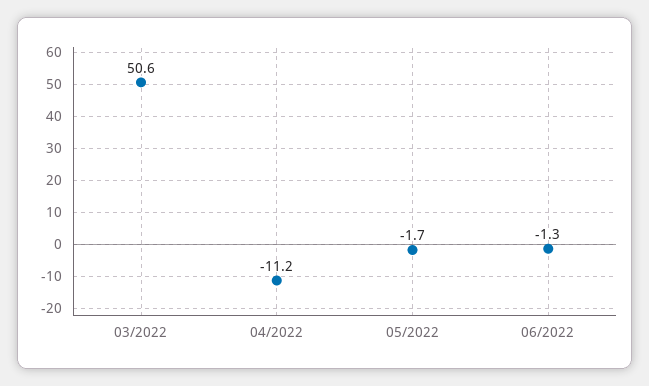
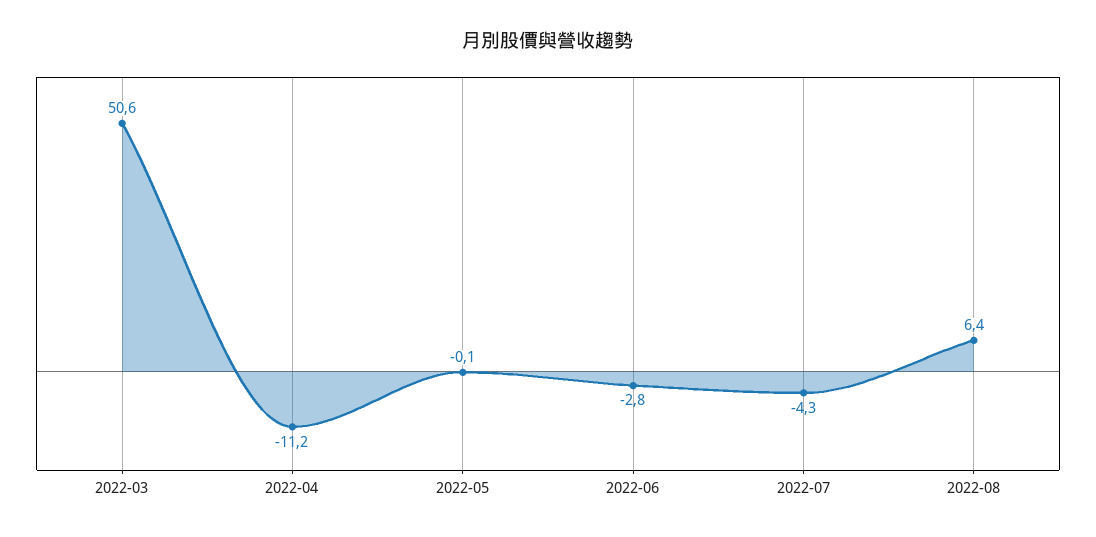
05/2022: -1.7 -> -0.1
06/2022: -1.3 -> -2.8
2022-07: none -> -4.3
2022-08: none -> 6.4

